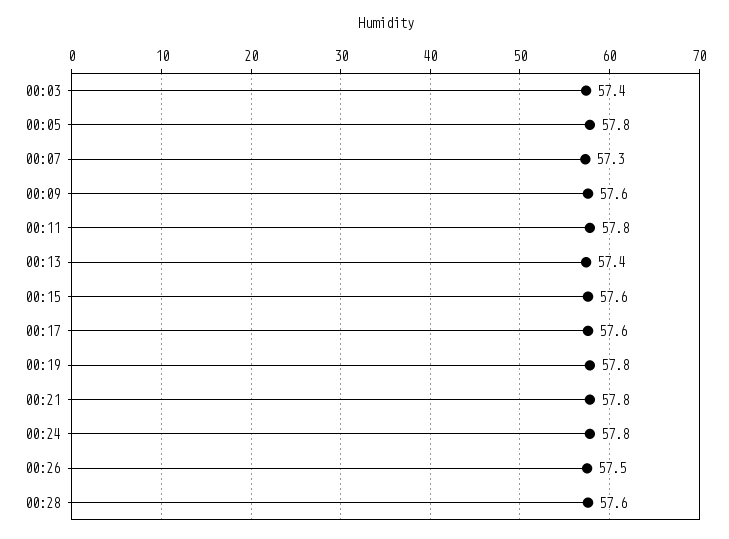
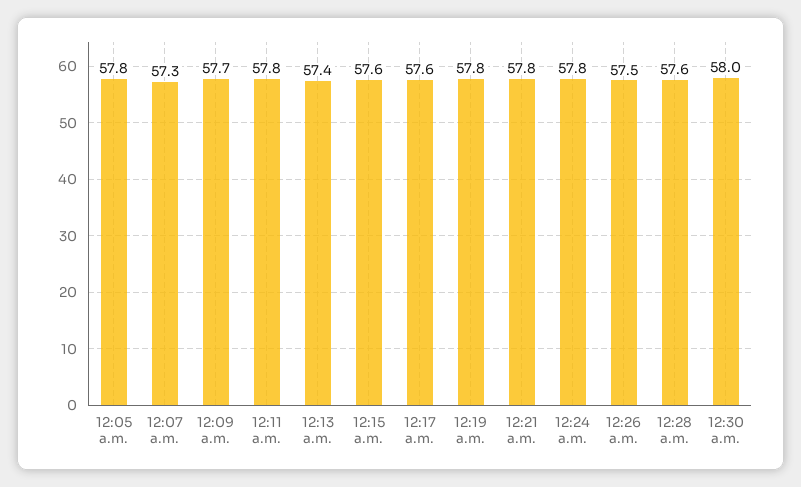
00:03: 57.4 -> none
00:09: 57.6 -> 57.7
12:30 a.m.: none -> 58

